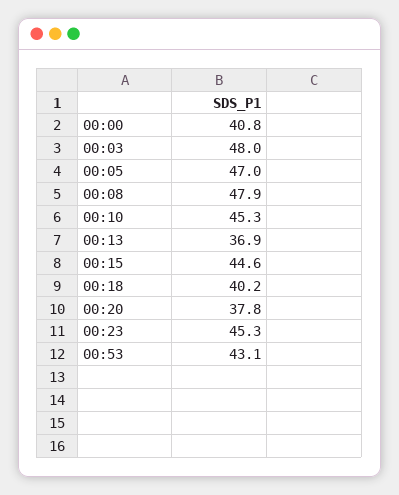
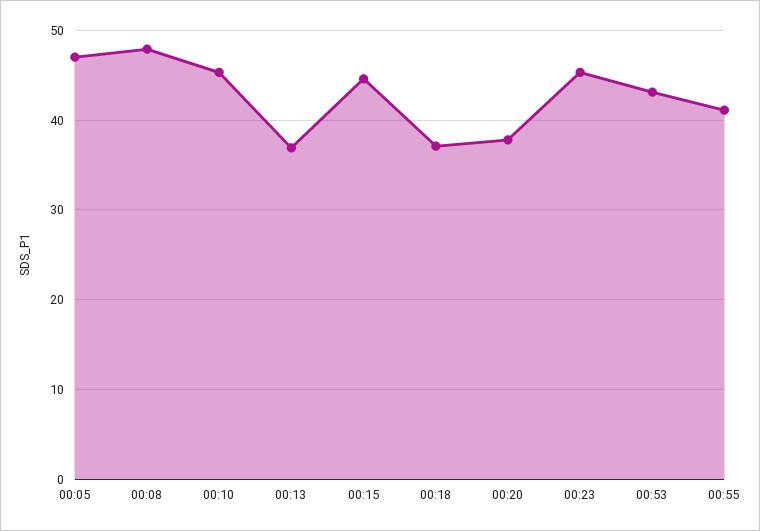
00:00: 40.8 -> none
00:03: 48 -> none
00:18: 40.2 -> 37
00:55: none -> 41

